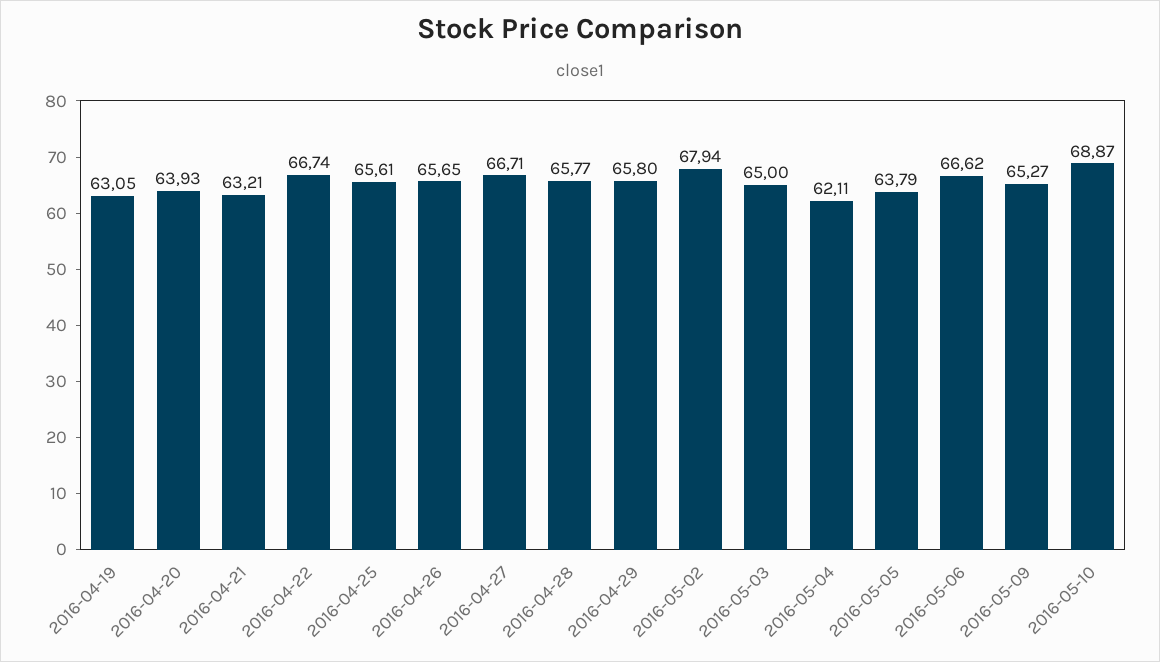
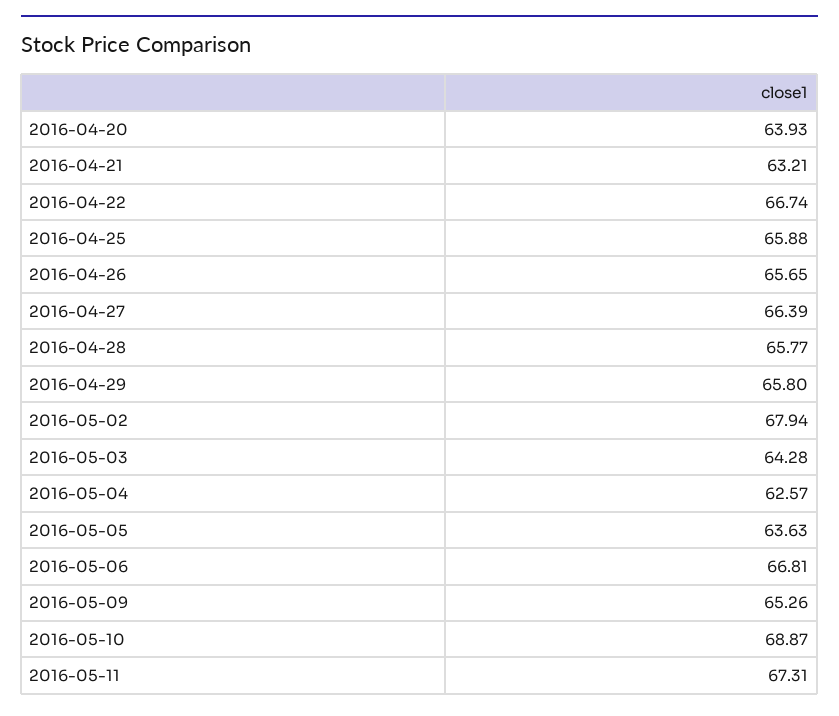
2016-04-19: 63.05 -> none
2016-04-25: 65.61 -> 65.88
2016-04-27: 66.71 -> 66.39
2016-05-03: 65 -> 64.28
2016-05-04: 62.11 -> 62.57
2016-05-05: 63.79 -> 63.63
2016-05-06: 66.62 -> 66.81
2016-05-09: 65.27 -> 65.26
2016-05-11: none -> 67.31

